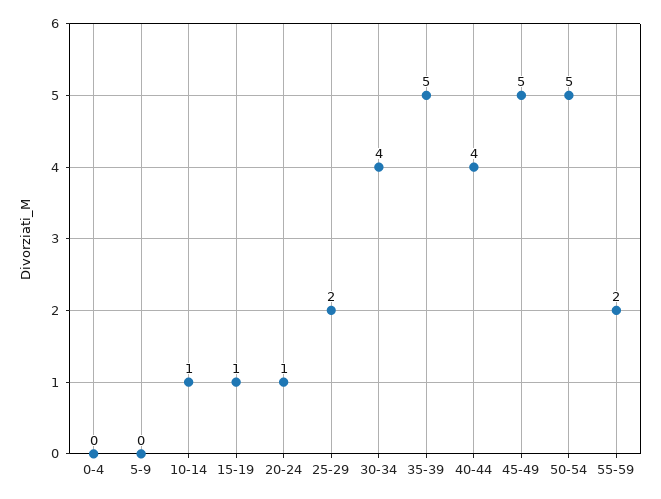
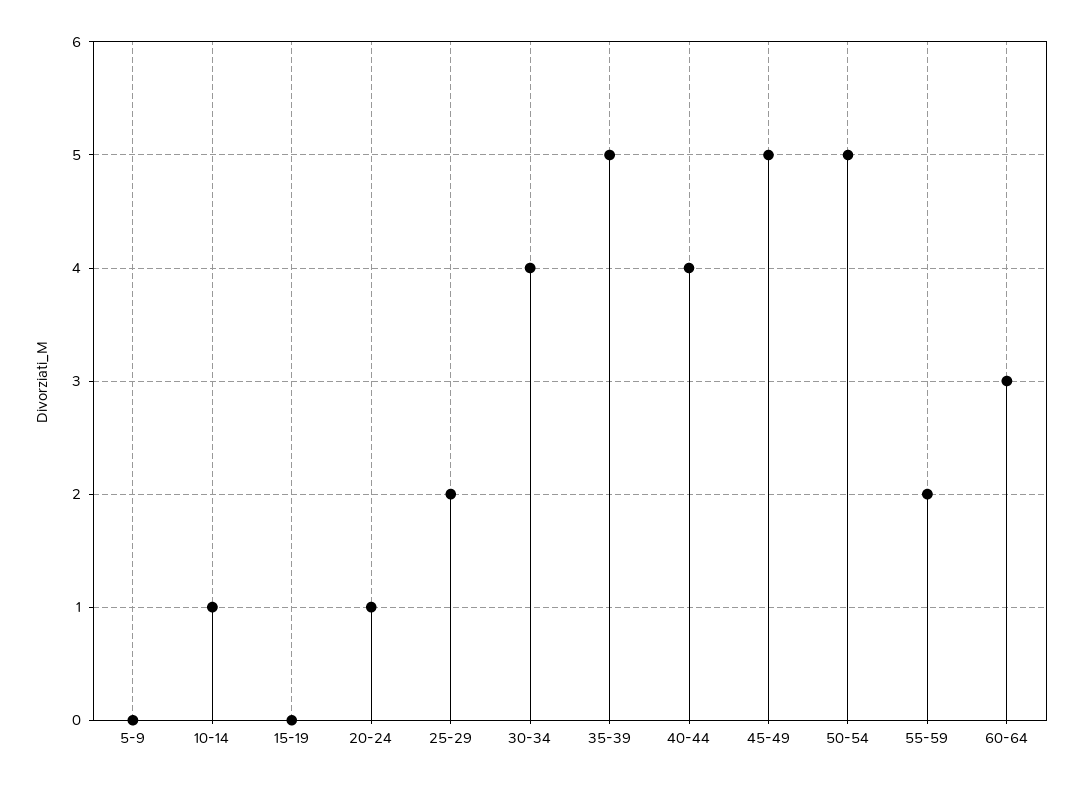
0-4: 0 -> none
15-19: 1 -> 0
60-64: none -> 3

